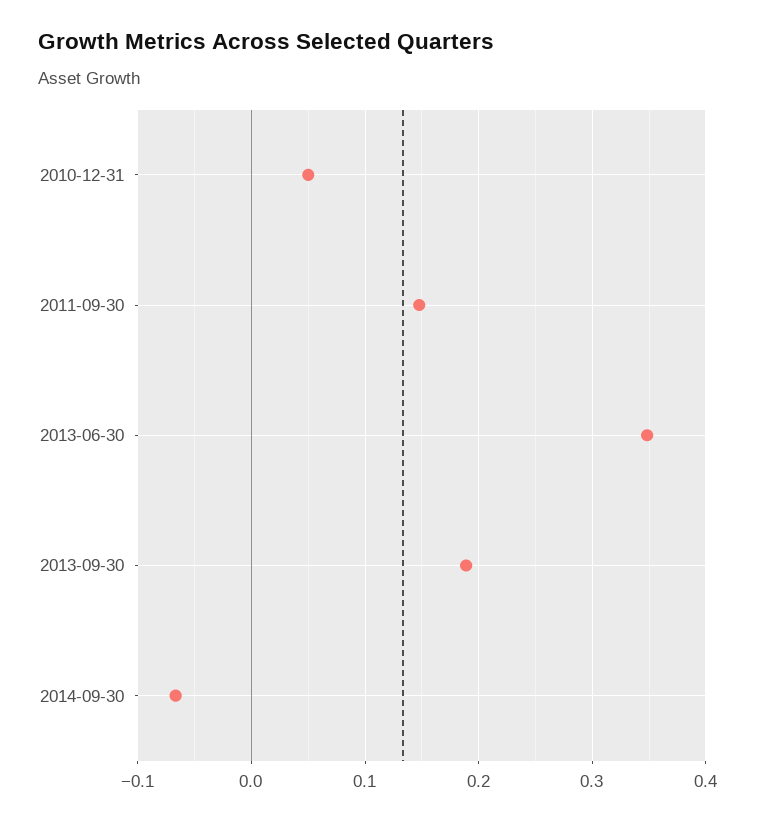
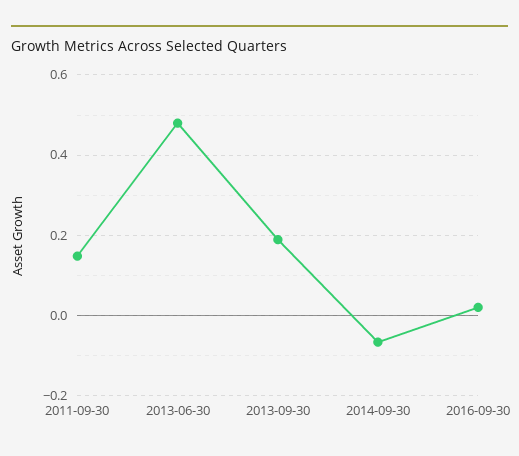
2010-12-31: 0.05 -> none
2013-06-30: 0.35 -> 0.48
2016-09-30: none -> 0.02

